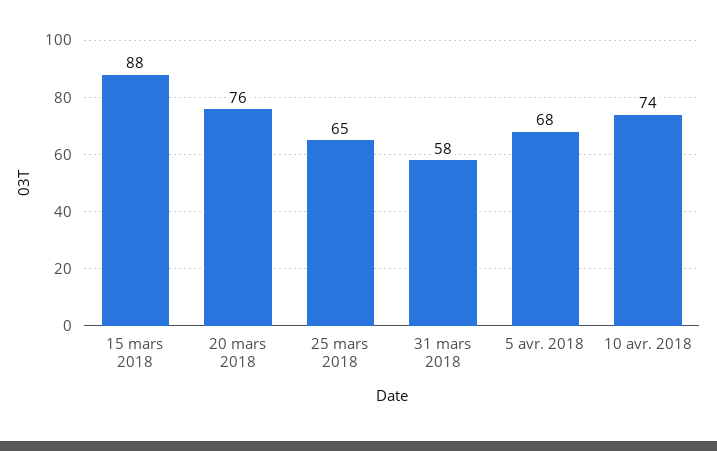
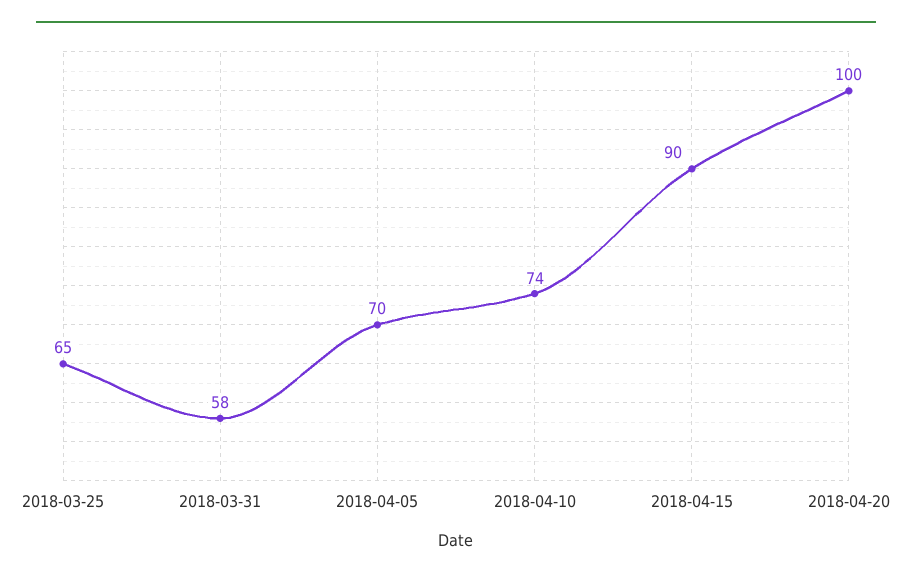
15 mars 2018: 88 -> none
20 mars 2018: 76 -> none
5 avr. 2018: 68 -> 70
2018-04-15: none -> 90
2018-04-20: none -> 100

